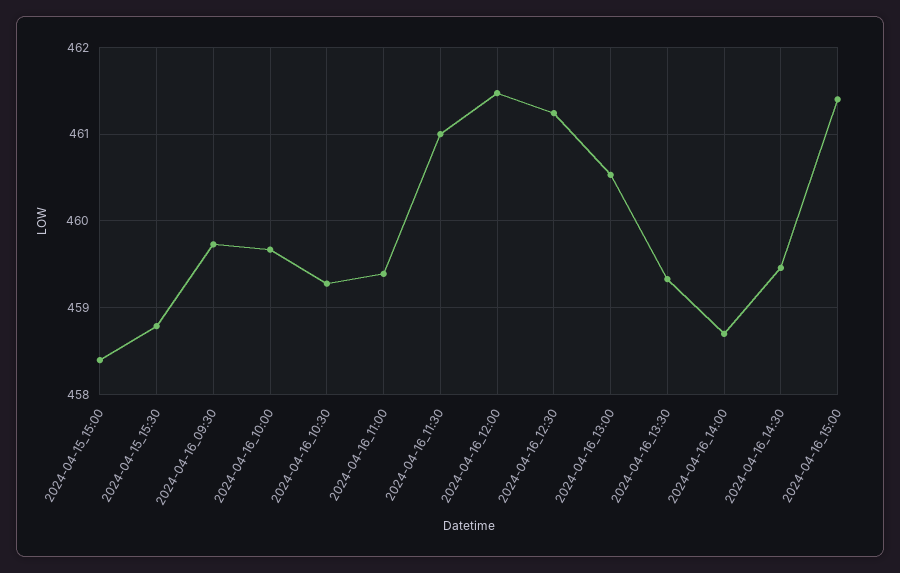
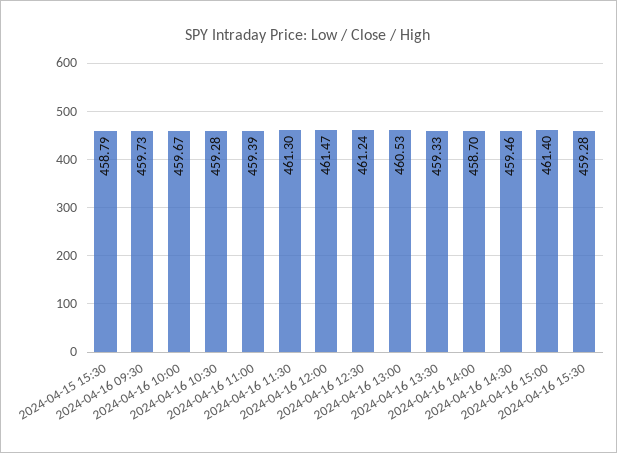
2024-04-15_15:00: 458.4 -> none
2024-04-16_11:30: 461 -> 461.3
2024-04-16 15:30: none -> 459.28

